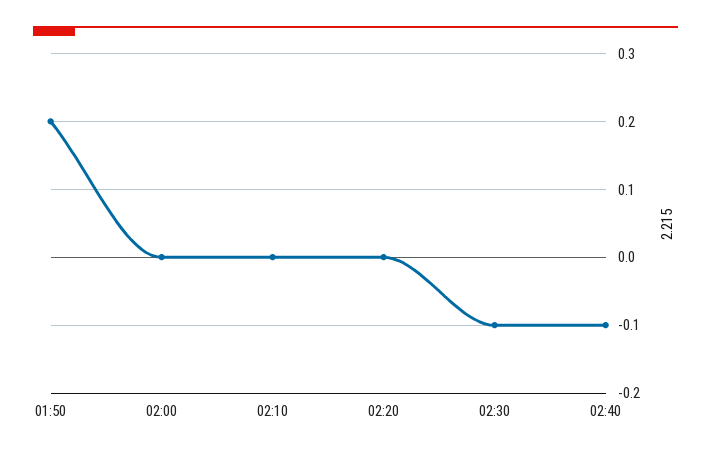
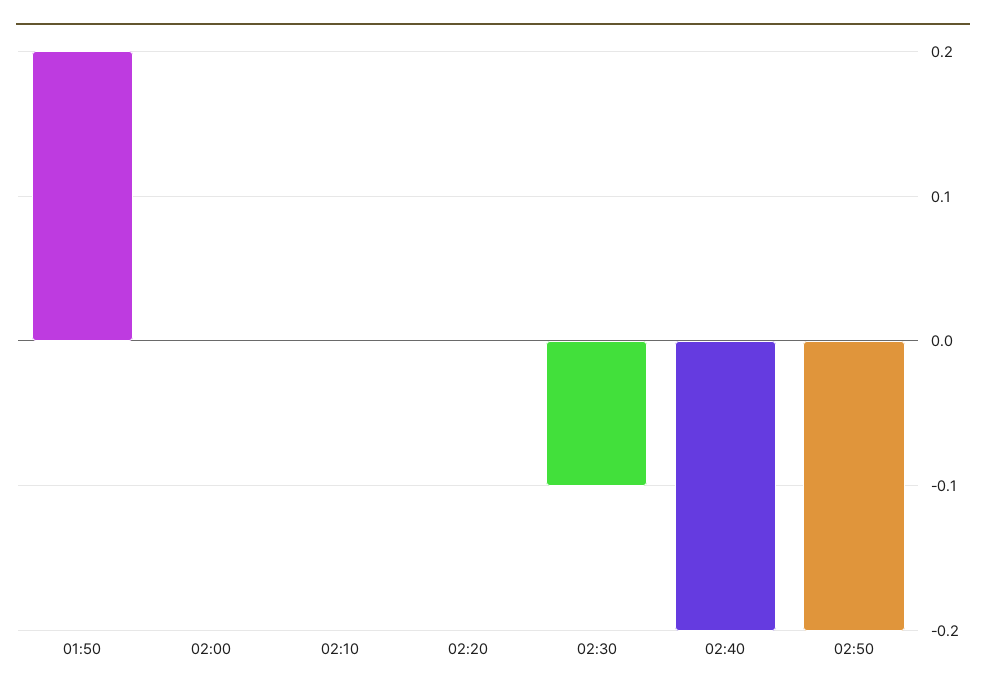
02:40: -0.1 -> -0.2
02:50: none -> -0.2

